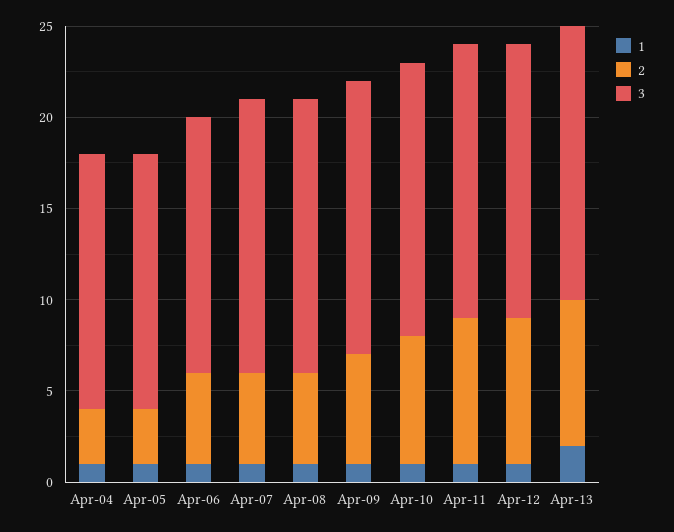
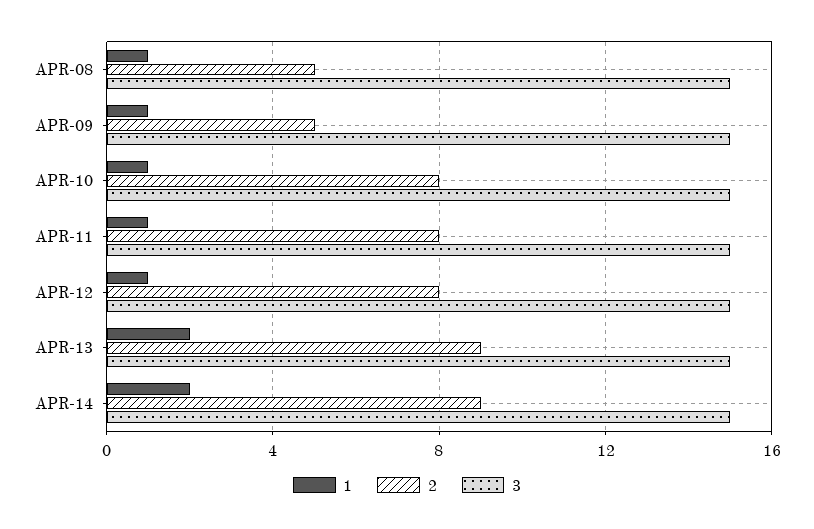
1, Apr-04: 1 -> none
2, Apr-04: 3 -> none
3, Apr-04: 14 -> none
1, Apr-05: 1 -> none
2, Apr-05: 3 -> none
3, Apr-05: 14 -> none
1, Apr-06: 1 -> none
2, Apr-06: 5 -> none
3, Apr-06: 14 -> none
1, Apr-07: 1 -> none
2, Apr-07: 5 -> none
3, Apr-07: 15 -> none
2, Apr-09: 6 -> 5
2, Apr-10: 7 -> 8
2, Apr-13: 8 -> 9
1, APR-14: none -> 2
2, APR-14: none -> 9
3, APR-14: none -> 15

